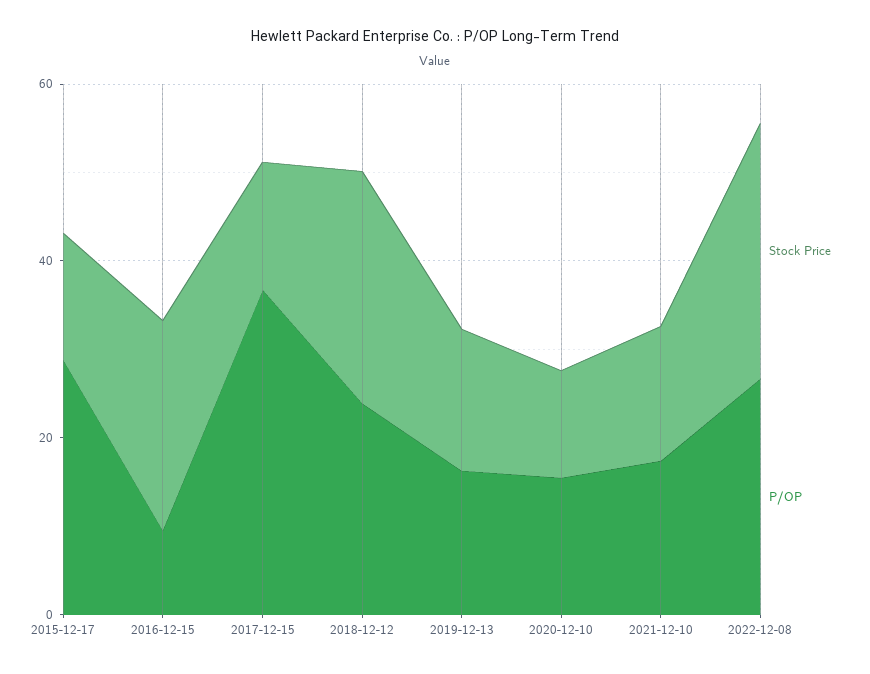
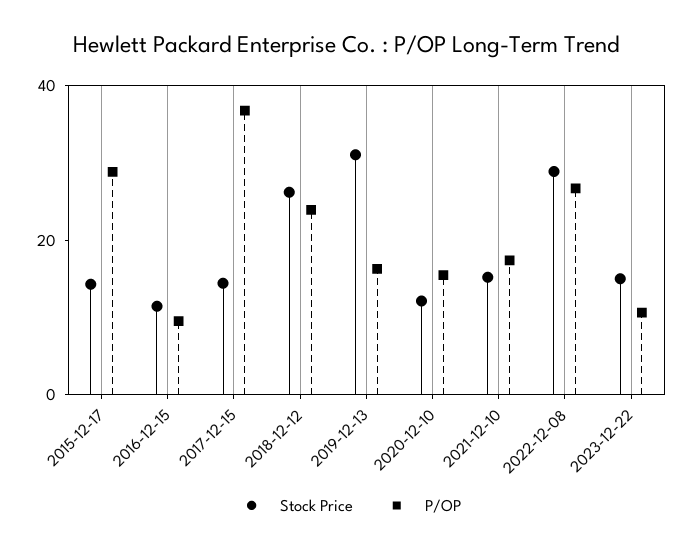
Stock Price, 2016-12-15: 25 -> 10
Stock Price, 2019-12-13: 15 -> 30
Stock Price, 2023-12-22: none -> 15
P/OP, 2023-12-22: none -> 10

